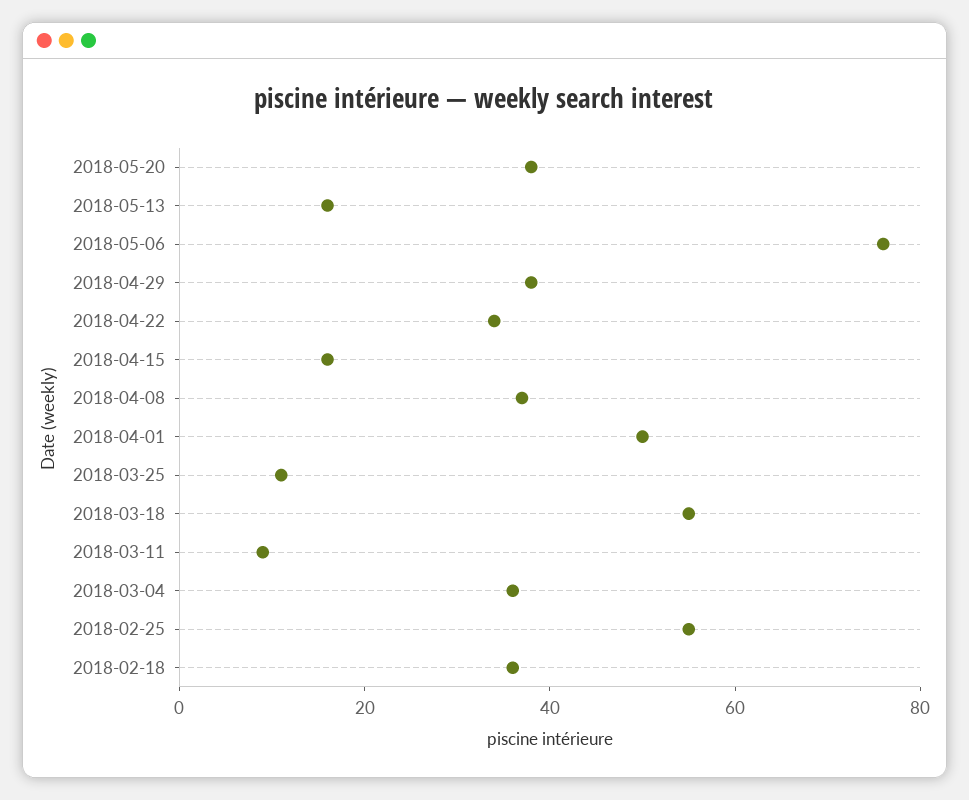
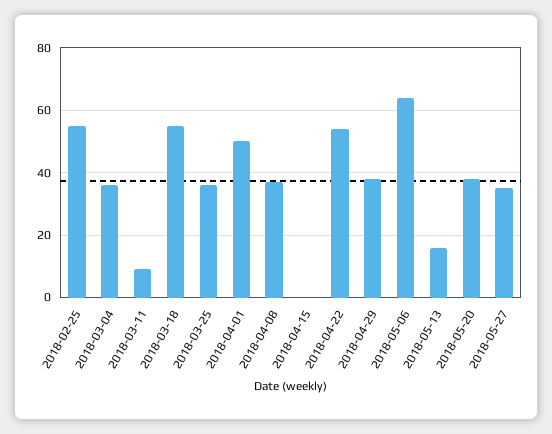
2018-05-06: 75 -> 65
2018-04-22: 35 -> 55
2018-04-15: 15 -> 0
2018-03-25: 10 -> 35
2018-02-18: 35 -> none
2018-05-27: none -> 35

